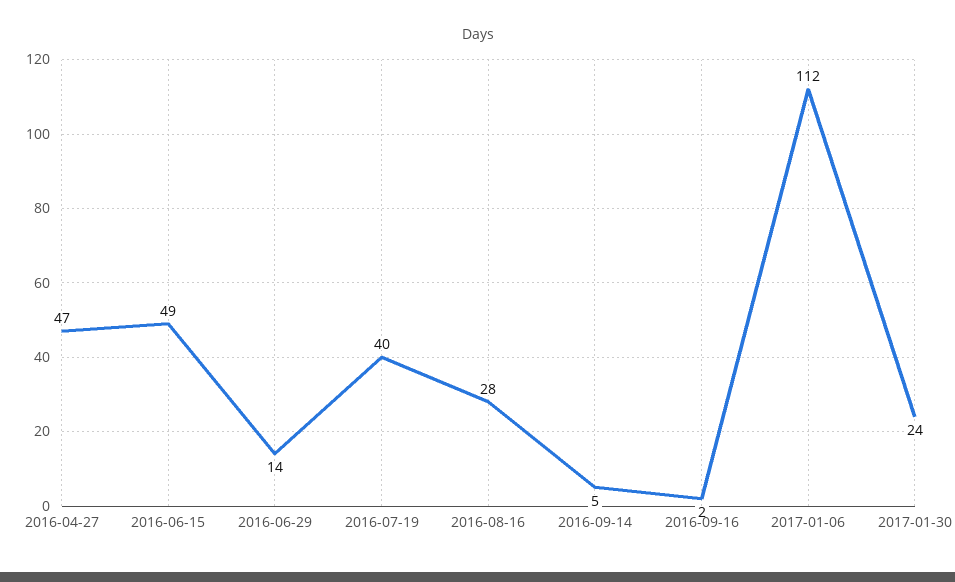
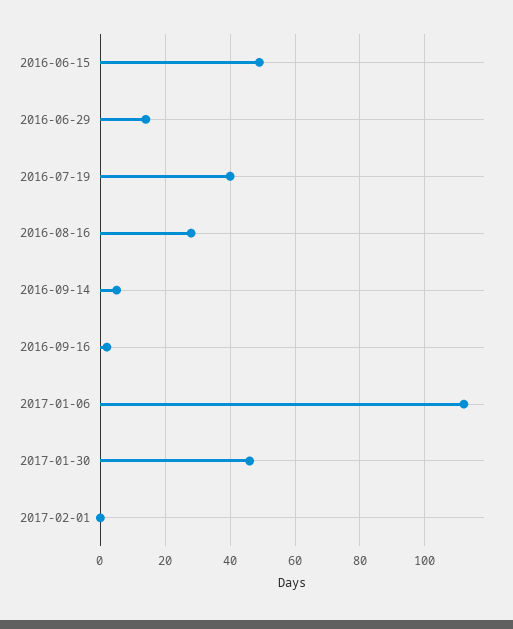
2016-04-27: 47 -> none
2017-01-30: 24 -> 45
2017-02-01: none -> 0

